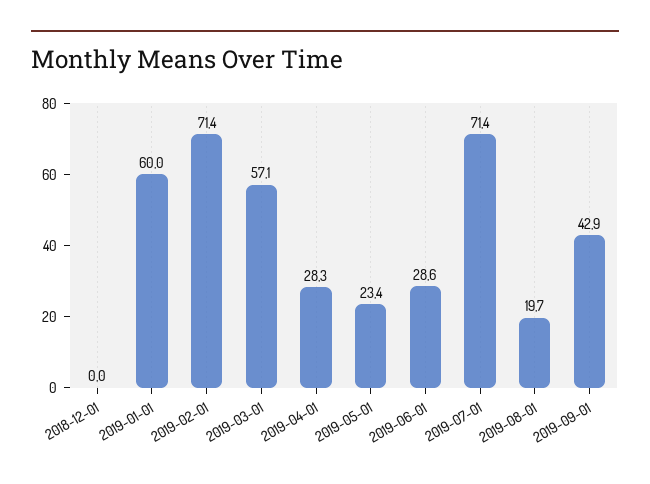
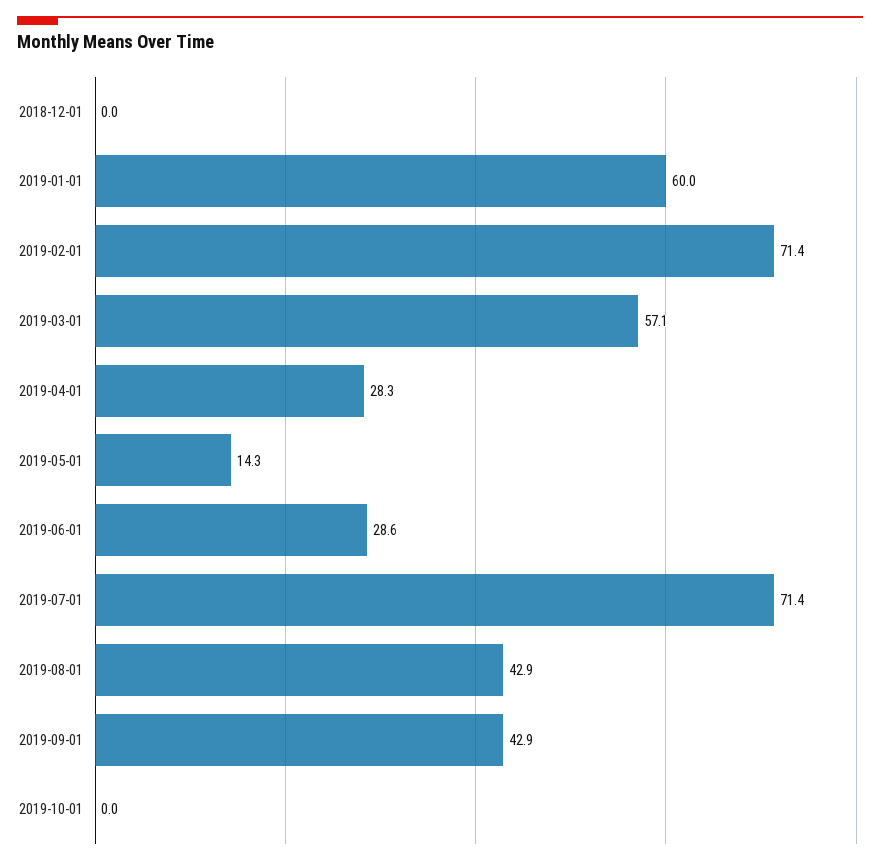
2019-05-01: 23.4 -> 14.3
2019-08-01: 19.7 -> 42.9
2019-10-01: none -> 0

